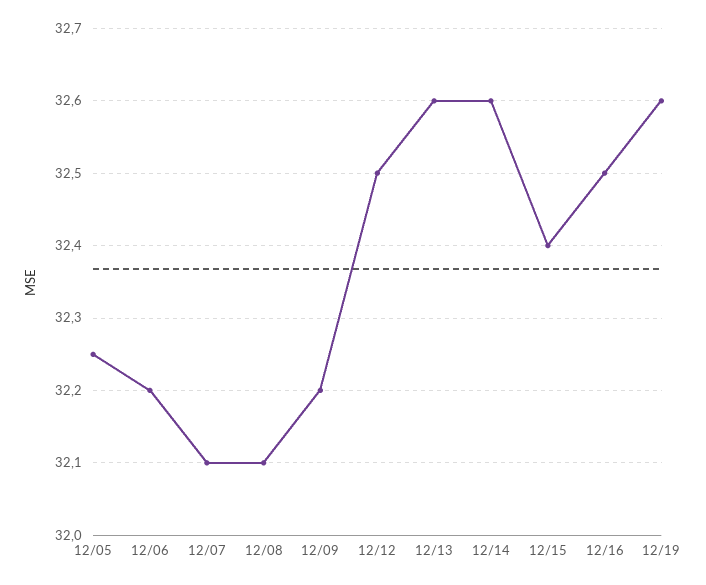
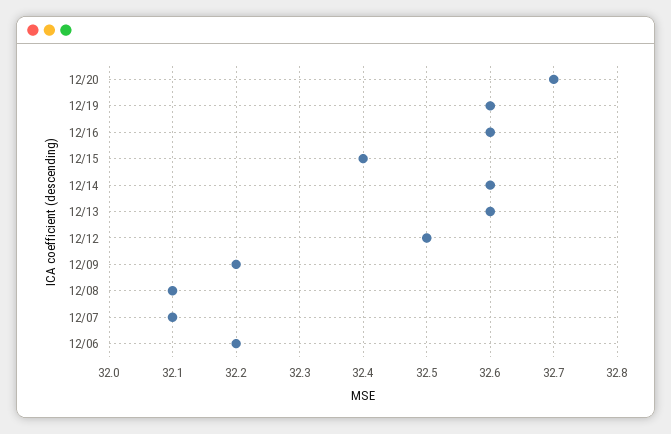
12/05: 32.25 -> none
12/16: 32.5 -> 32.6
12/20: none -> 32.7

